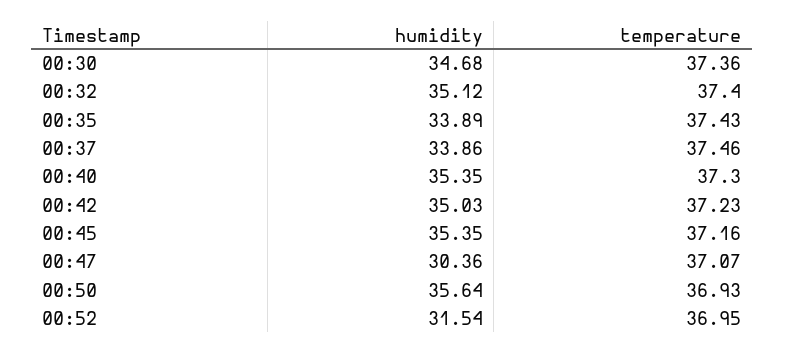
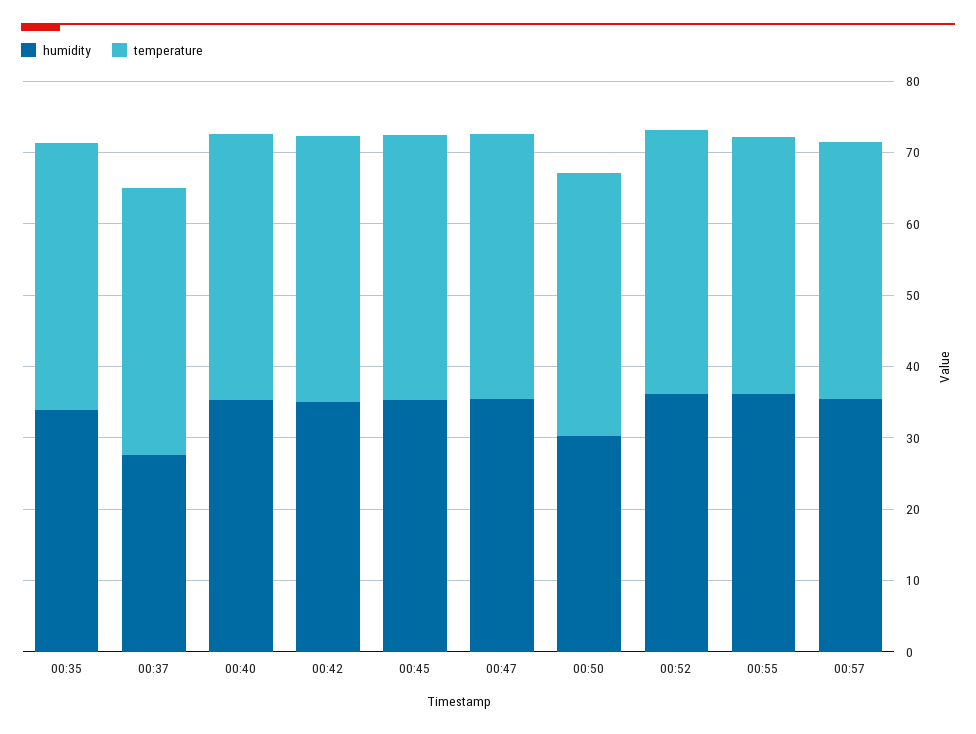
humidity, 00:30: 34.68 -> none
temperature, 00:30: 37.36 -> none
humidity, 00:32: 35.12 -> none
temperature, 00:32: 37.4 -> none
humidity, 00:37: 33.86 -> 28
humidity, 00:47: 30.36 -> 36
humidity, 00:50: 35.64 -> 30
humidity, 00:52: 31.54 -> 36
humidity, 00:55: none -> 36
temperature, 00:55: none -> 36
humidity, 00:57: none -> 36
temperature, 00:57: none -> 36

